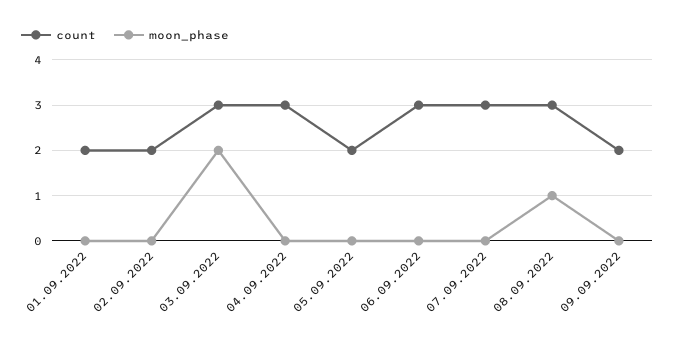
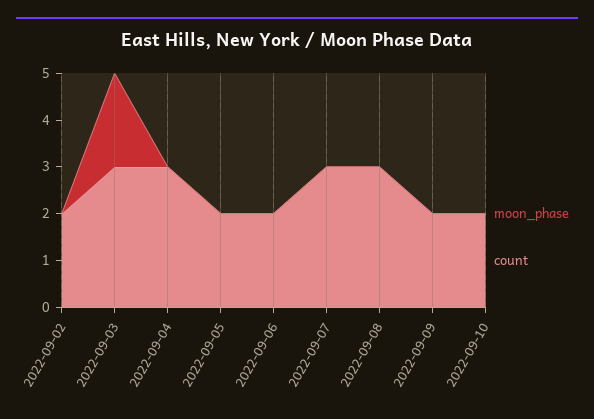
count, 01.09.2022: 2 -> none
moon_phase, 01.09.2022: 0 -> none
count, 06.09.2022: 3 -> 2
moon_phase, 08.09.2022: 1 -> 0
moon_phase, 2022-09-10: none -> 0
count, 2022-09-10: none -> 2

